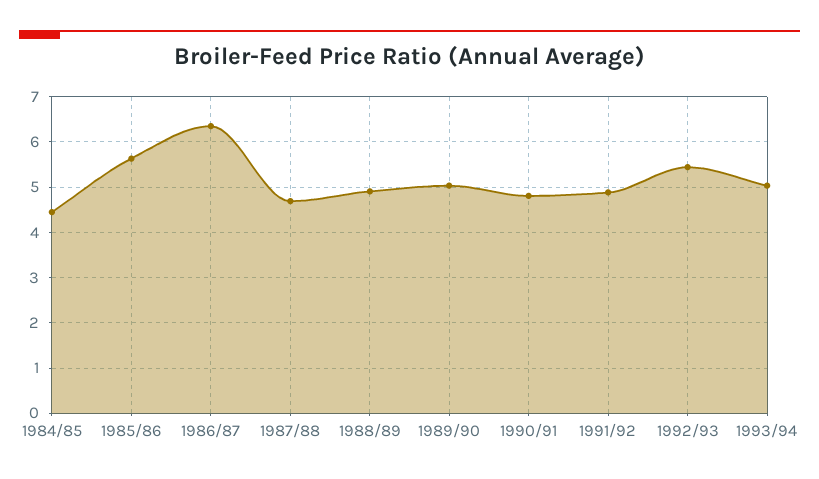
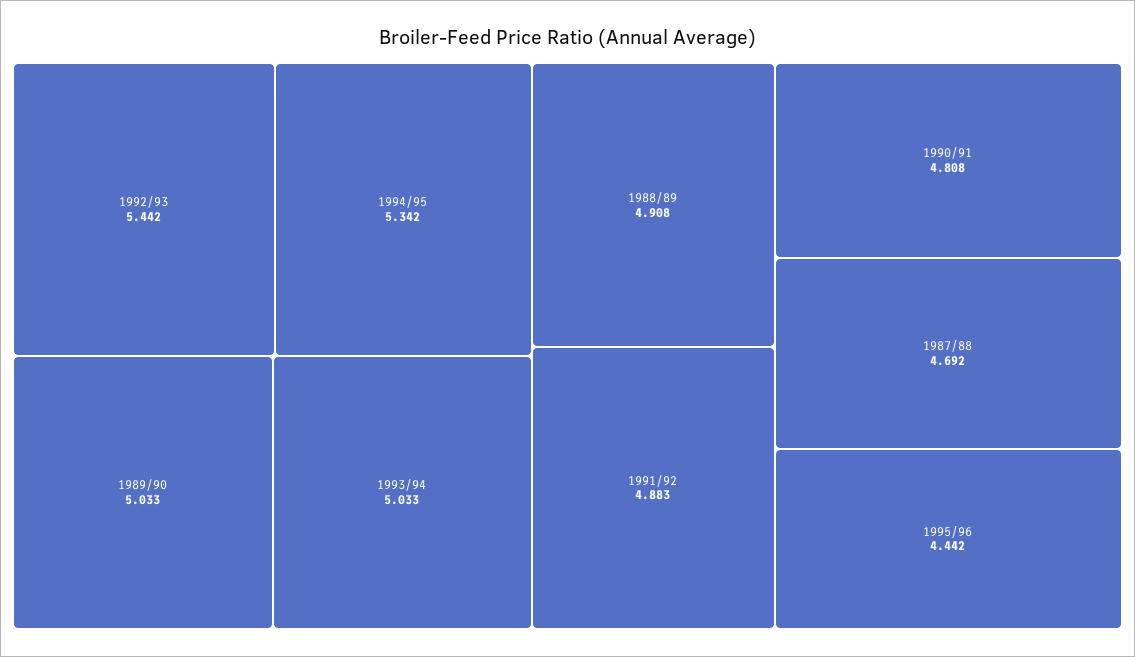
1984/85: 4.4 -> none
1985/86: 5.6 -> none
1986/87: 6.4 -> none
1994/95: none -> 5.342
1995/96: none -> 4.442

